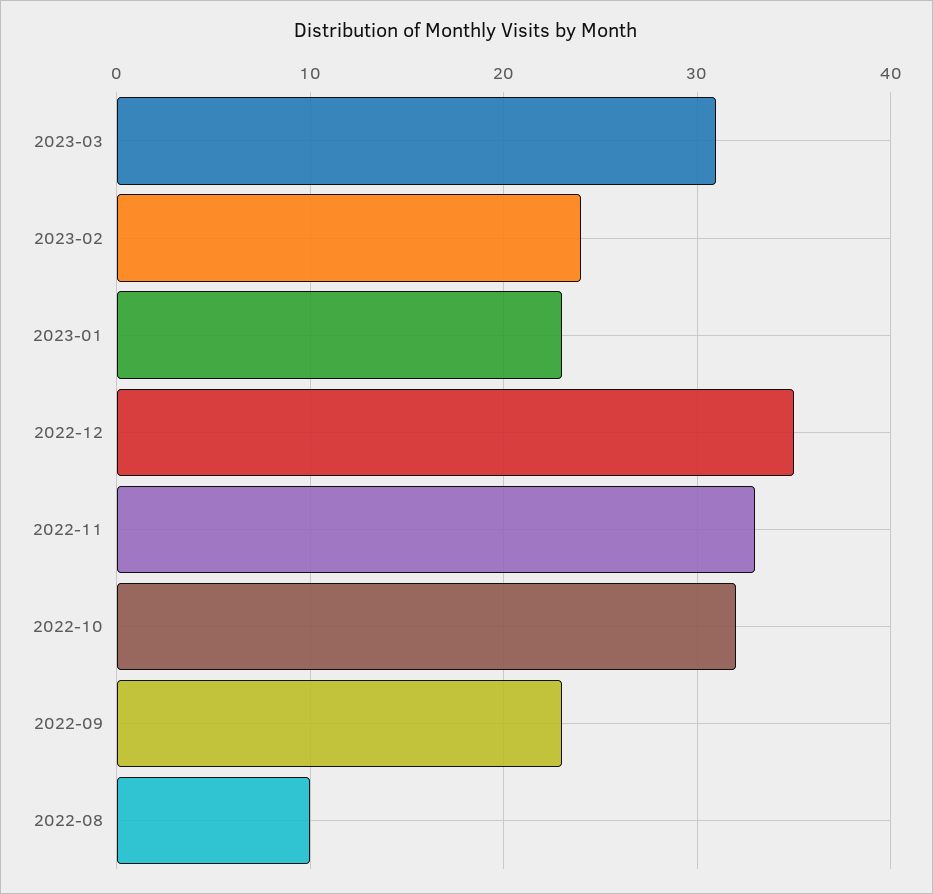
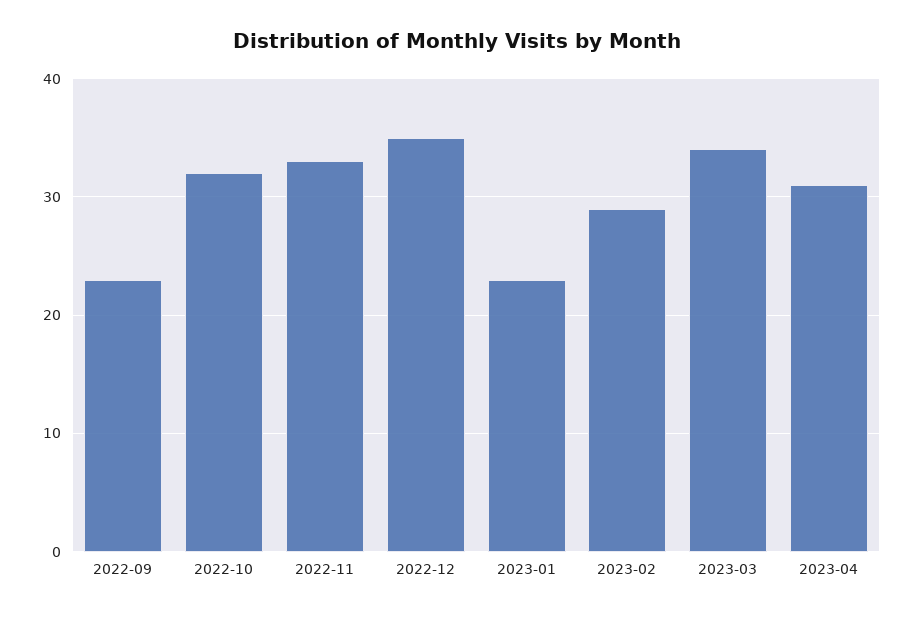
2023-03: 31 -> 34
2023-02: 24 -> 29
2022-08: 10 -> none
2023-04: none -> 31

